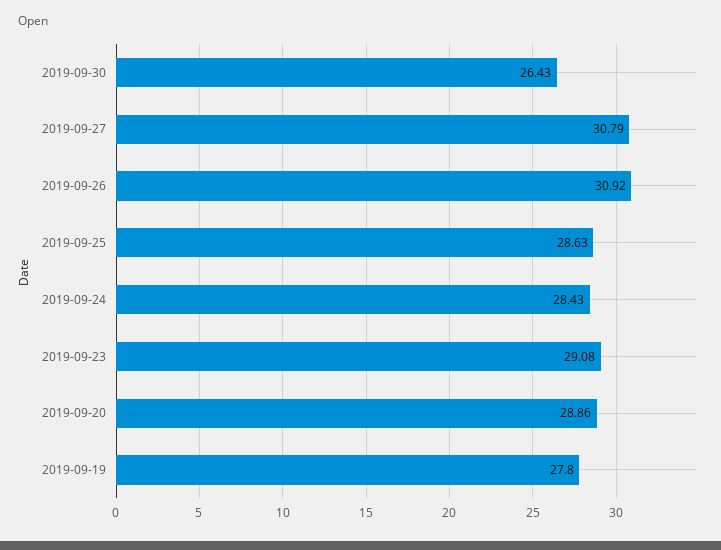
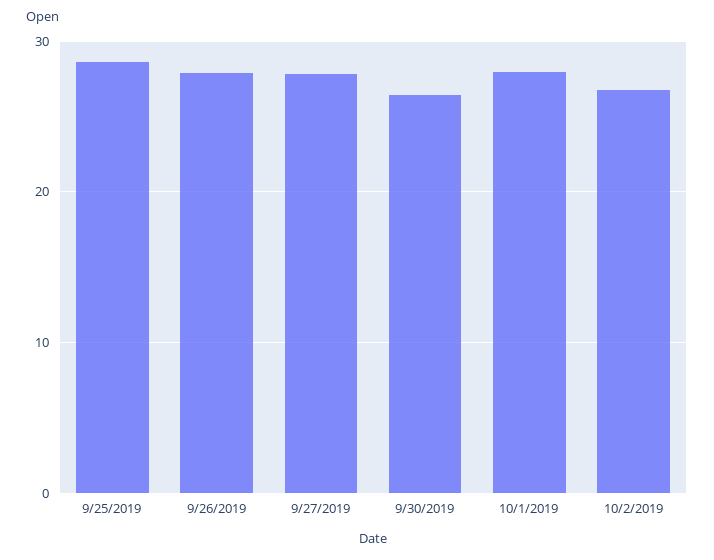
2019-09-27: 30.79 -> 28
2019-09-26: 30.92 -> 28
2019-09-24: 28.43 -> none
2019-09-23: 29.08 -> none
2019-09-20: 28.86 -> none
2019-09-19: 27.8 -> none
10/1/2019: none -> 28
10/2/2019: none -> 27

